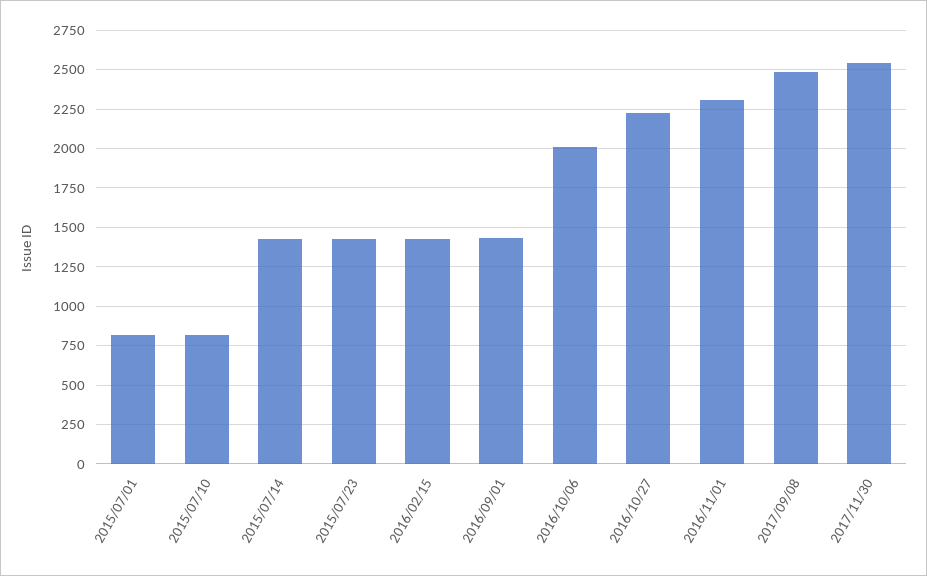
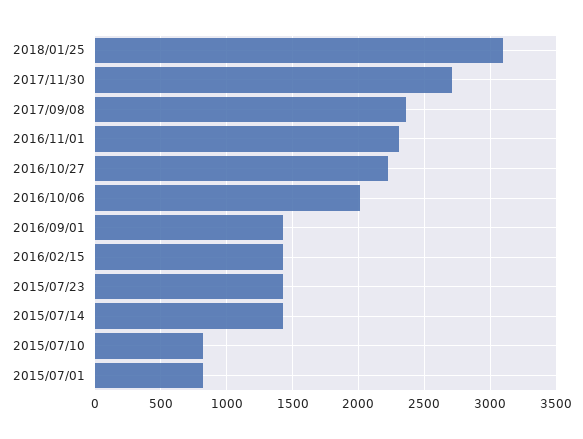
2017/09/08: 2500 -> 2350
2017/11/30: 2550 -> 2700
2018/01/25: none -> 3100

